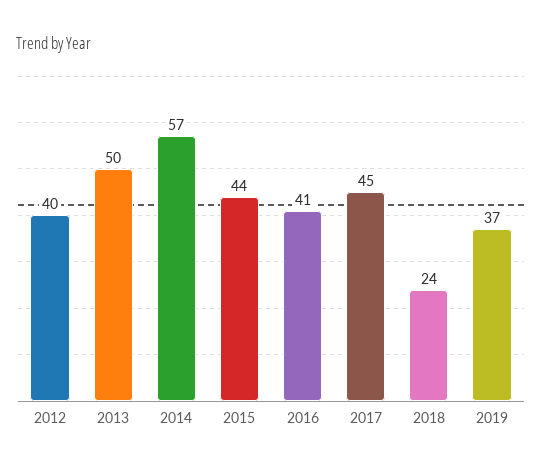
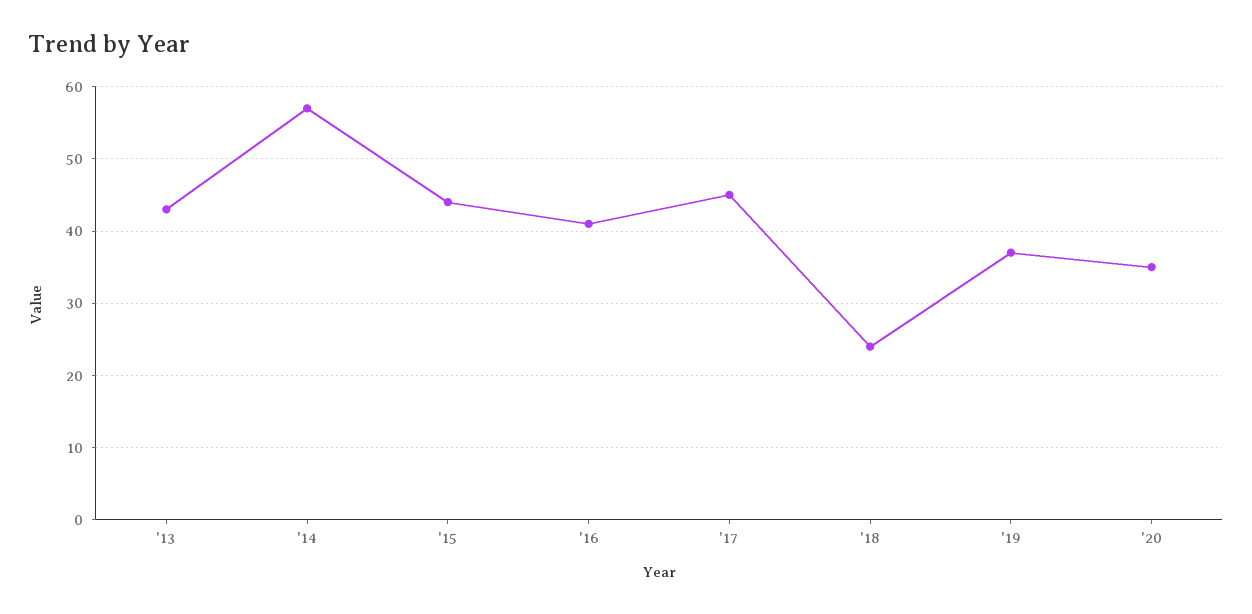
2012: 40 -> none
2013: 50 -> 43
'20: none -> 35

